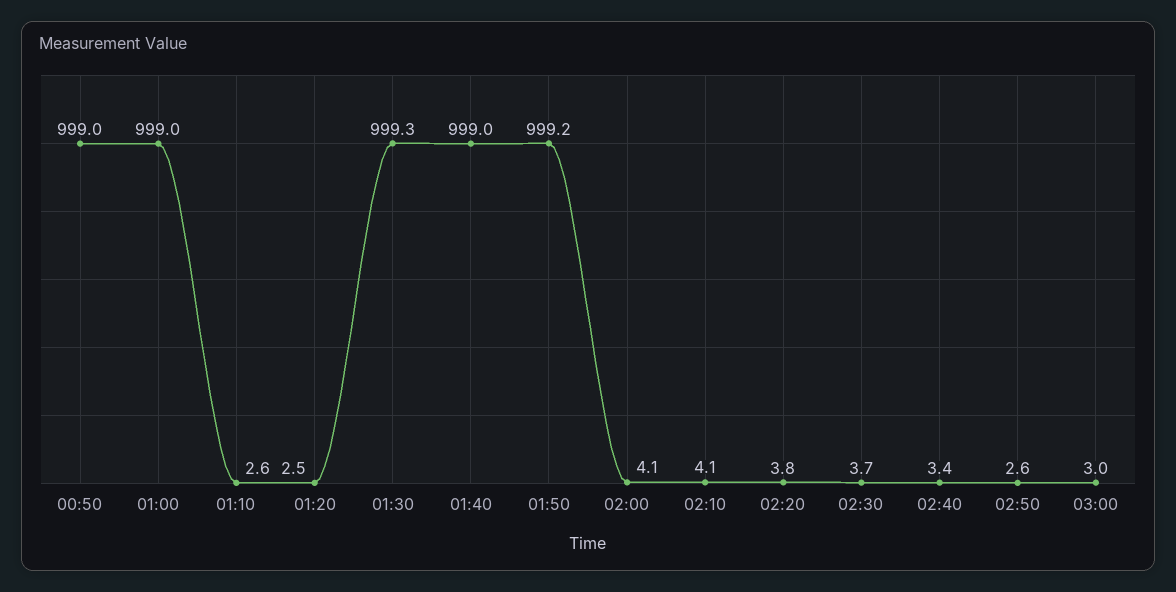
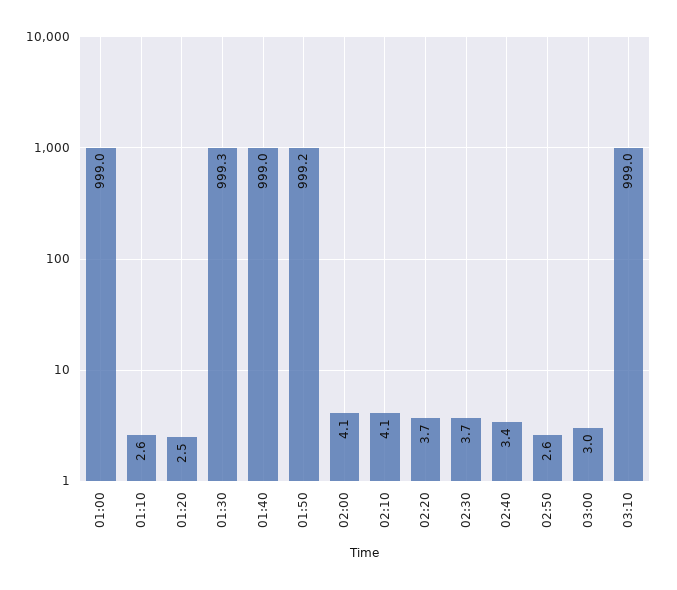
00:50: 999 -> none
02:20: 3.8 -> 3.7
03:10: none -> 999

